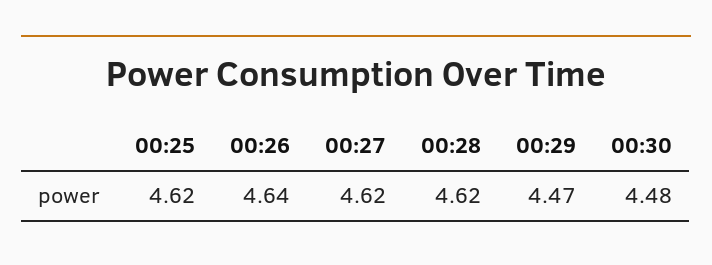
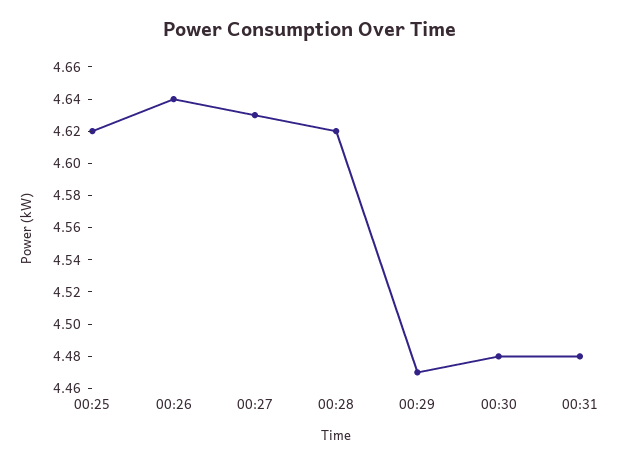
00:27: 4.62 -> 4.63
00:31: none -> 4.48

